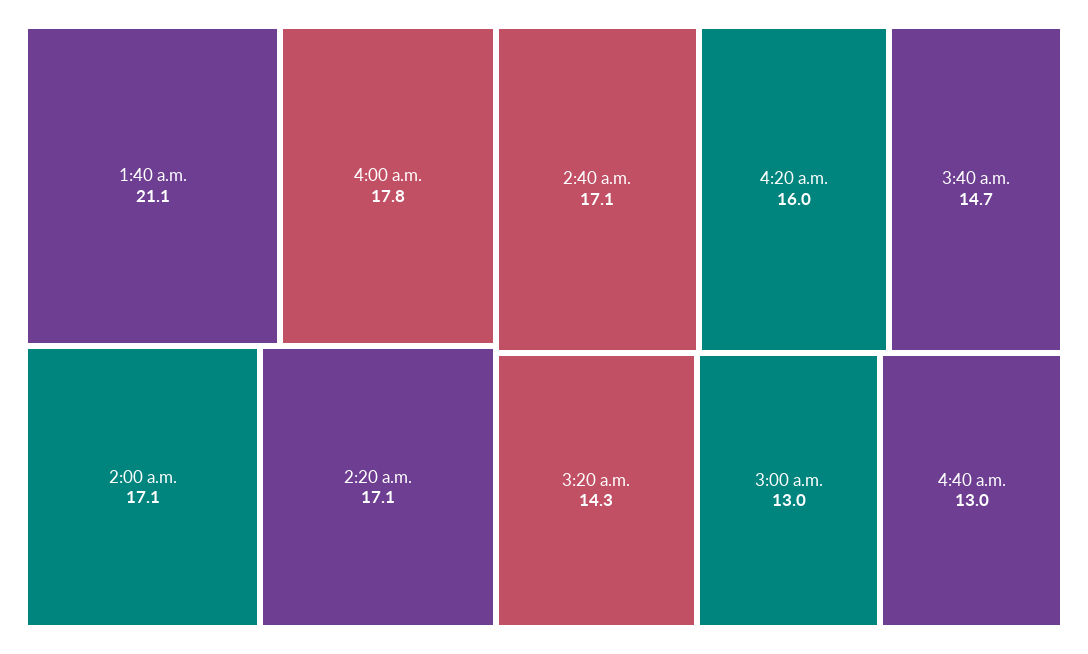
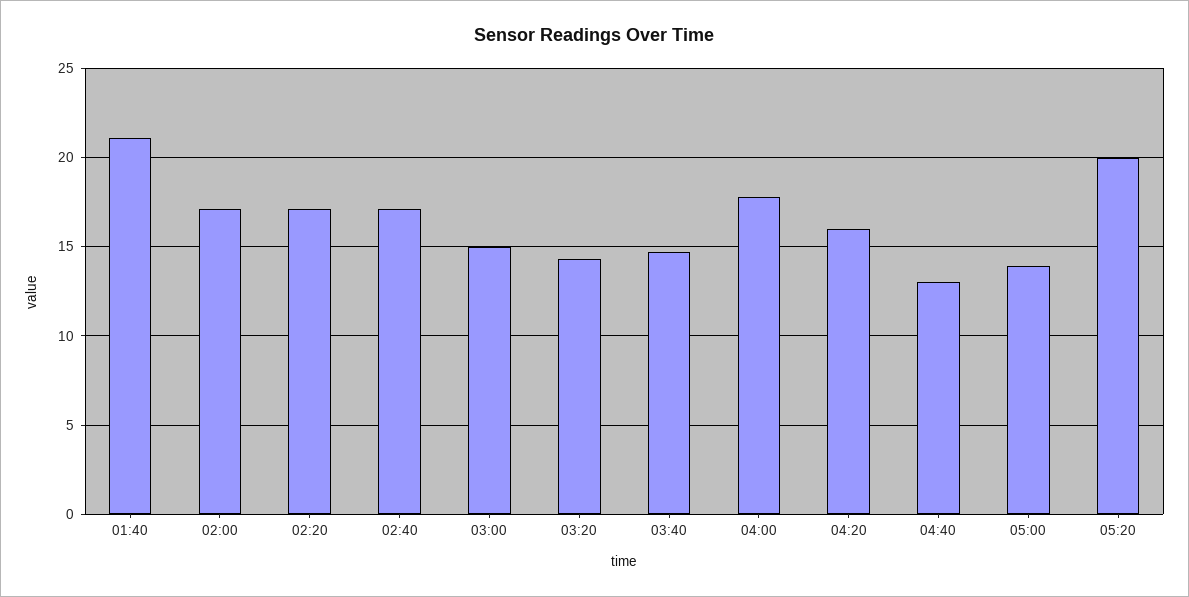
3:00 a.m.: 13 -> 15
05:00: none -> 14
05:20: none -> 20

